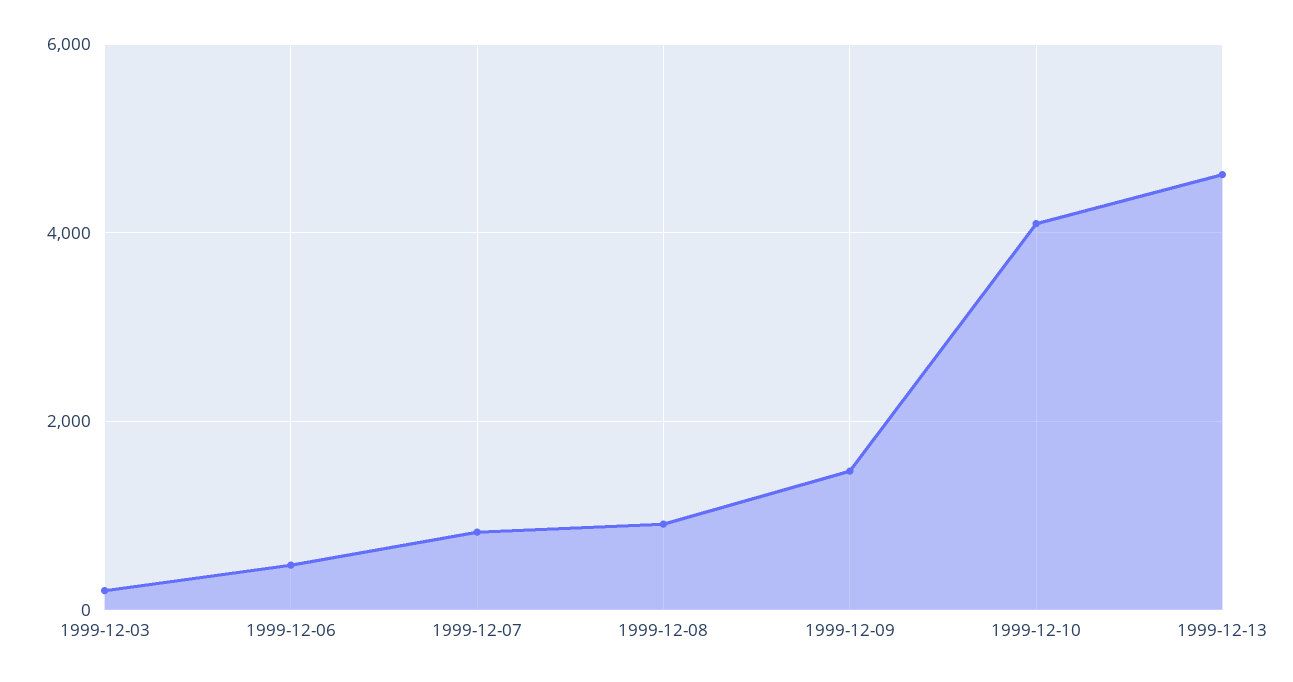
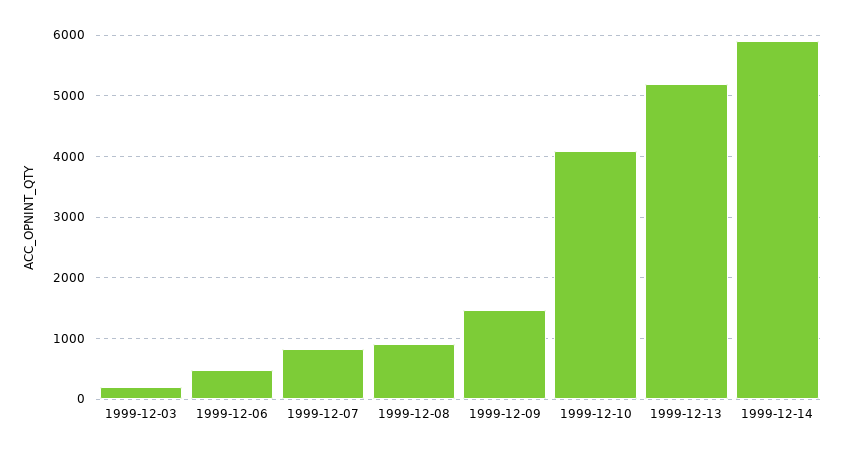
1999-12-13: 4600 -> 5200
1999-12-14: none -> 5900

